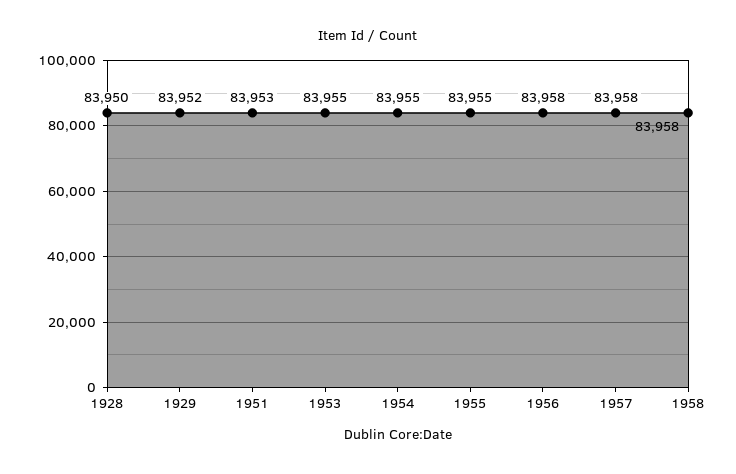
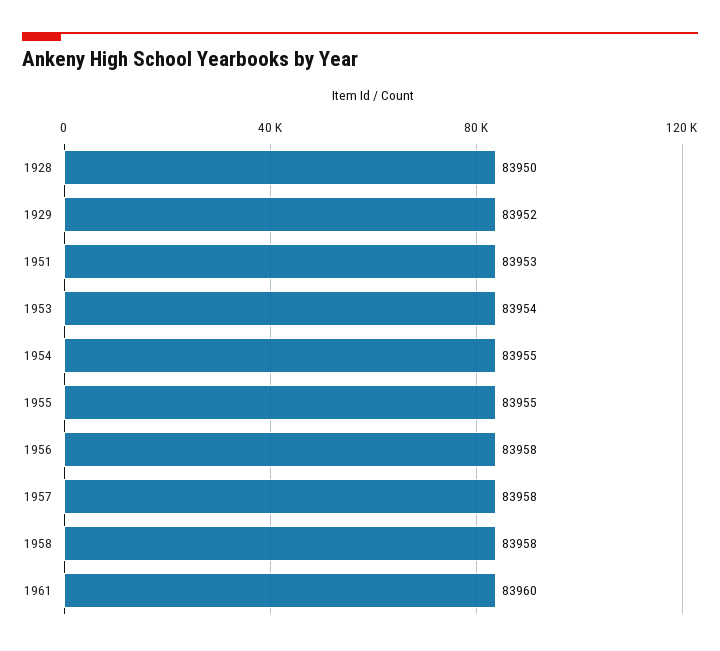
1953: 83955 -> 83954
1961: none -> 83960

